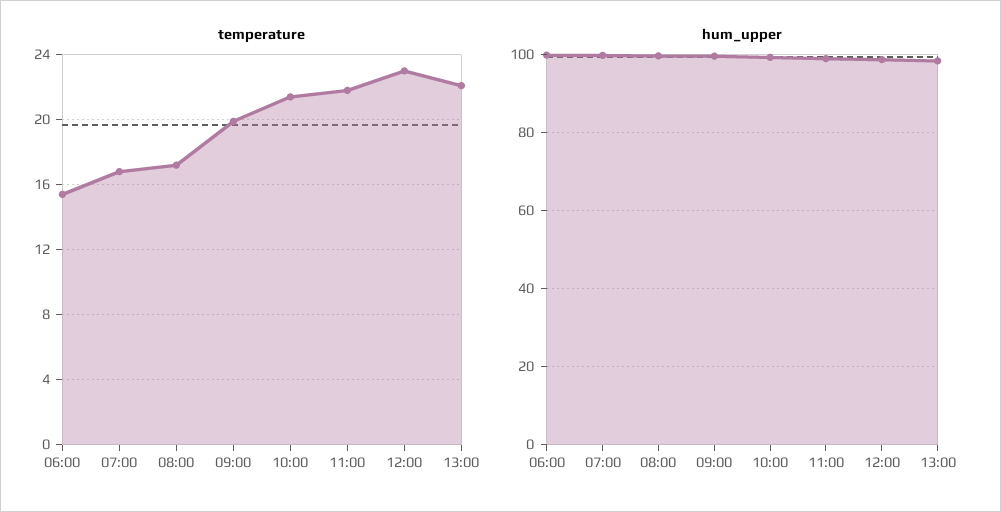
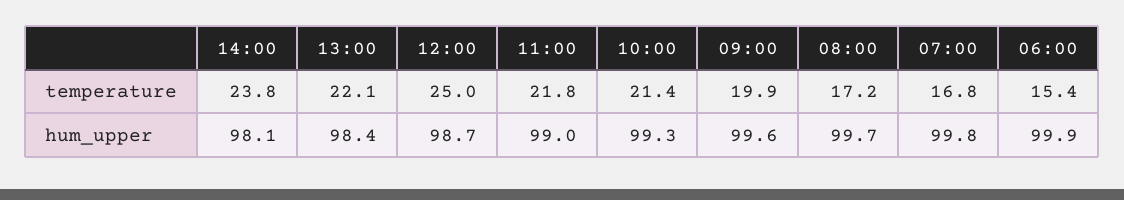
temperature, 12:00: 23 -> 25
temperature, 14:00: none -> 23.8
hum_upper, 14:00: none -> 98.1

